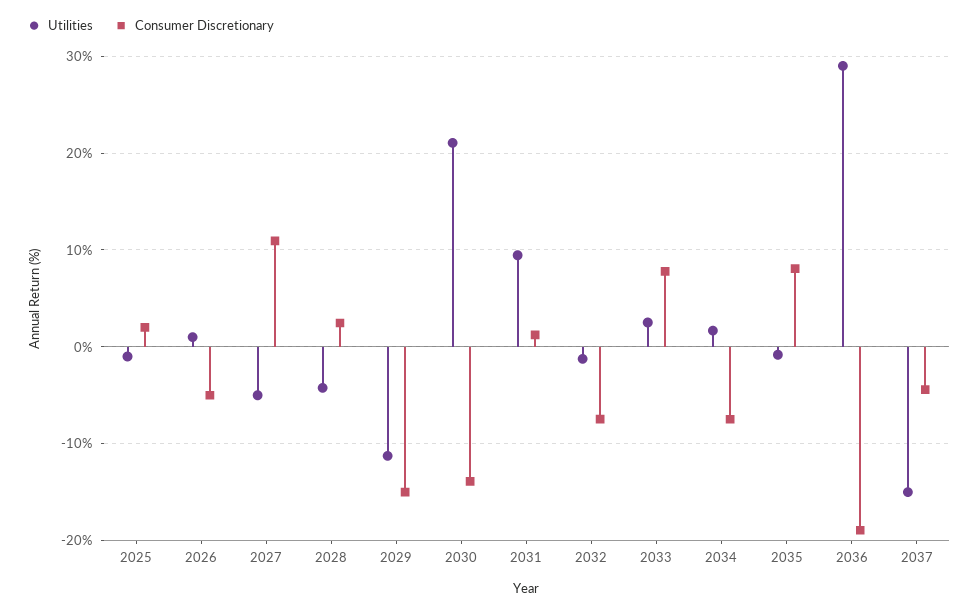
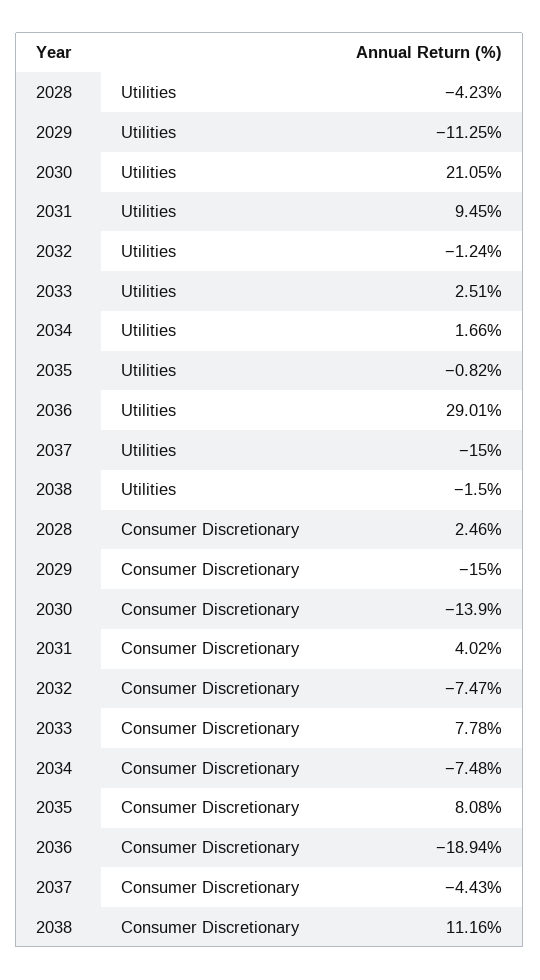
Utilities, 2025: -1 -> none
Consumer Discretionary, 2025: 2 -> none
Utilities, 2026: 1 -> none
Consumer Discretionary, 2026: -5 -> none
Utilities, 2027: -5 -> none
Consumer Discretionary, 2027: 11 -> none
Consumer Discretionary, 2031: 1 -> 4.02
Utilities, 2038: none -> -1.5
Consumer Discretionary, 2038: none -> 11.16

